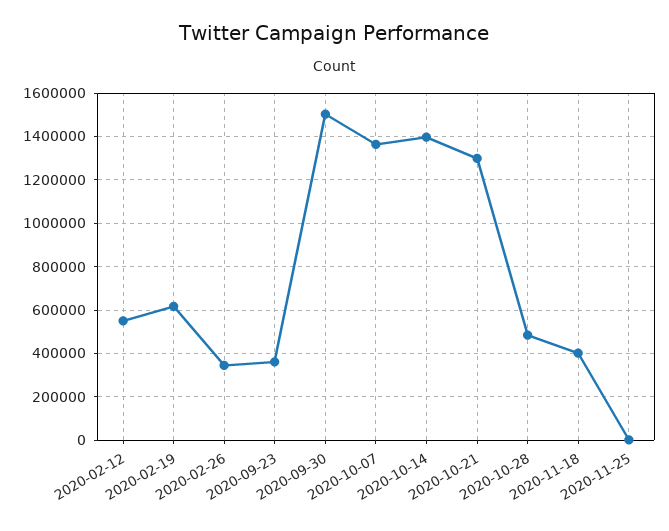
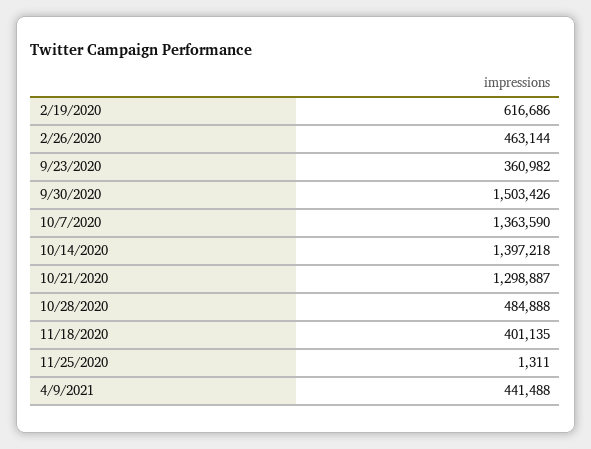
2020-02-12: 550000 -> none
2020-02-26: 350000 -> 463144
4/9/2021: none -> 441488

